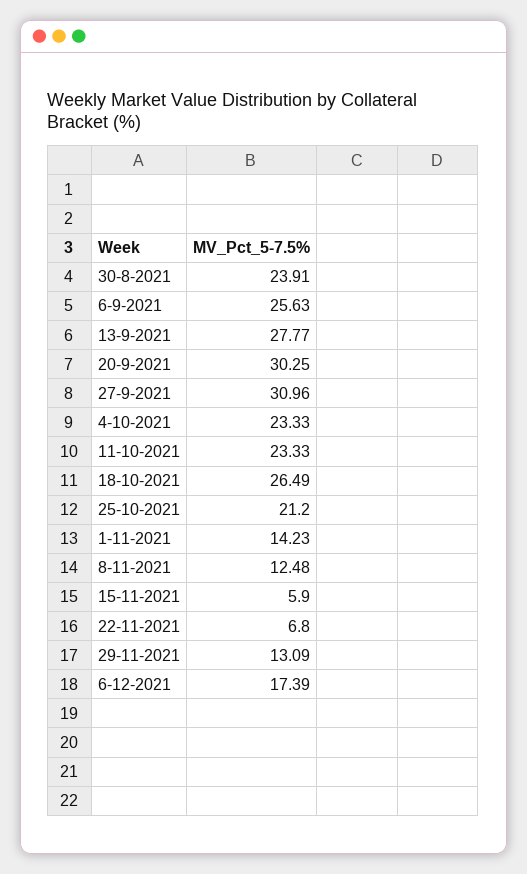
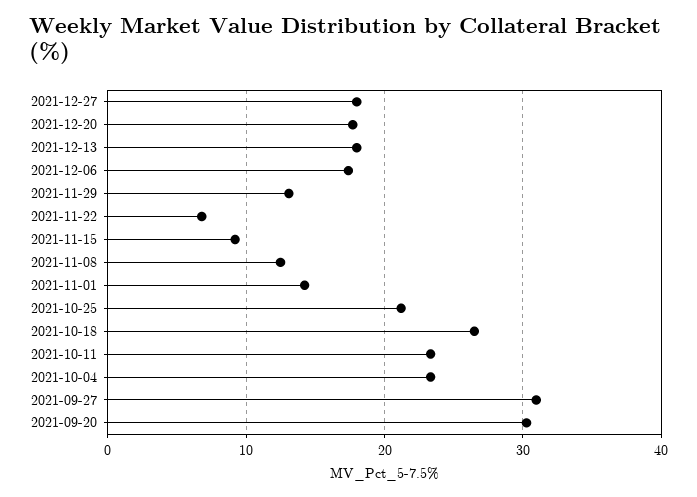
30-8-2021: 23.91 -> none
6-9-2021: 25.63 -> none
13-9-2021: 27.77 -> none
15-11-2021: 5.9 -> 9
2021-12-27: none -> 18
2021-12-20: none -> 18
2021-12-13: none -> 18

